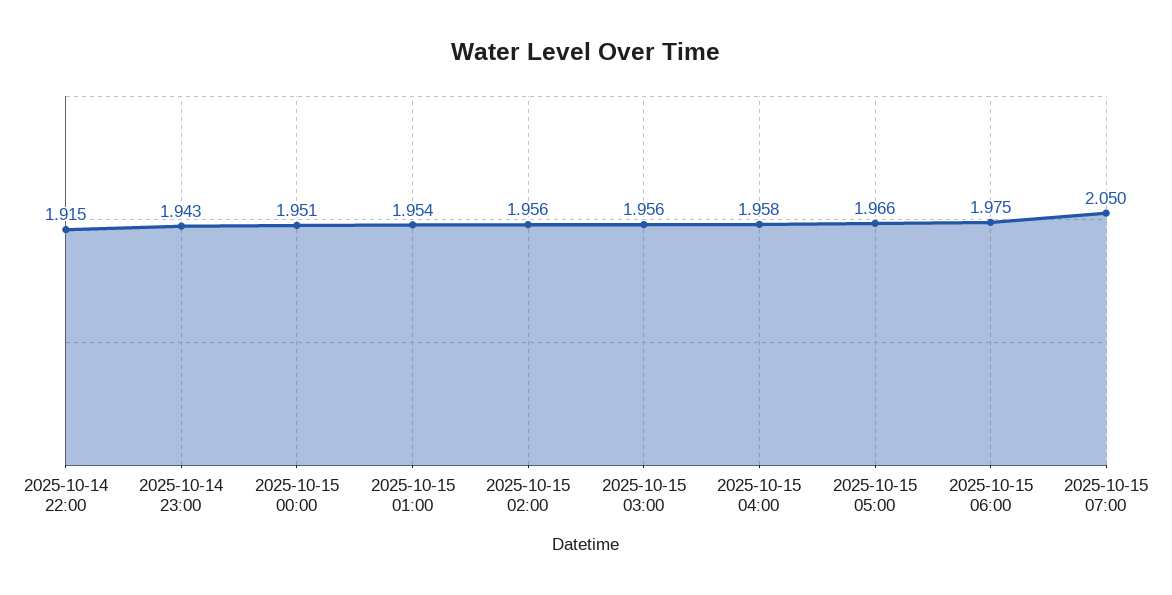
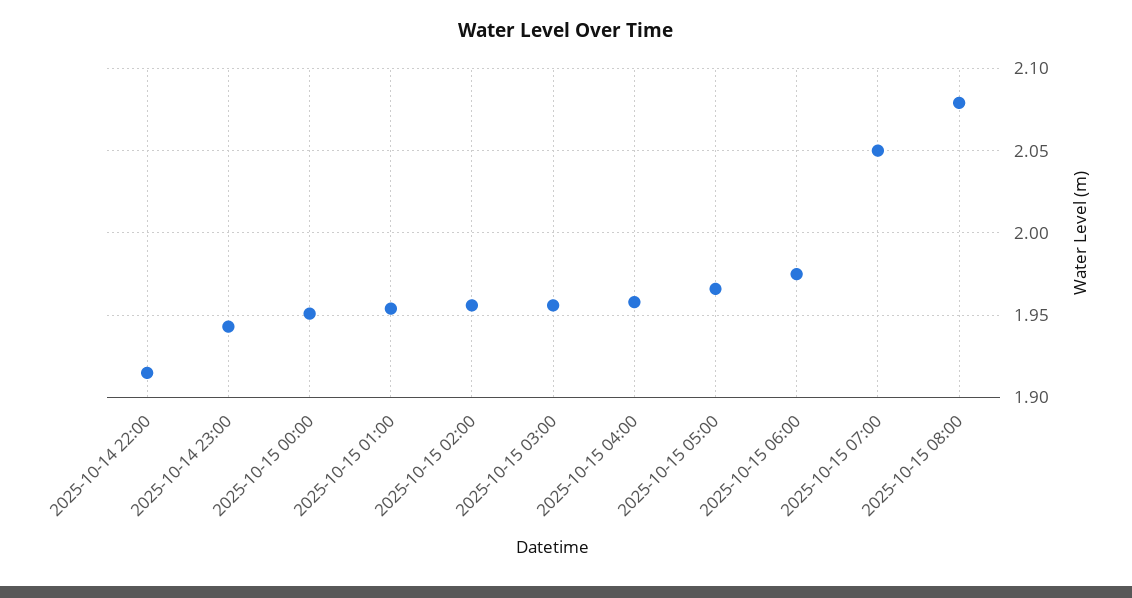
2025-10-15 08:00: none -> 2.08

